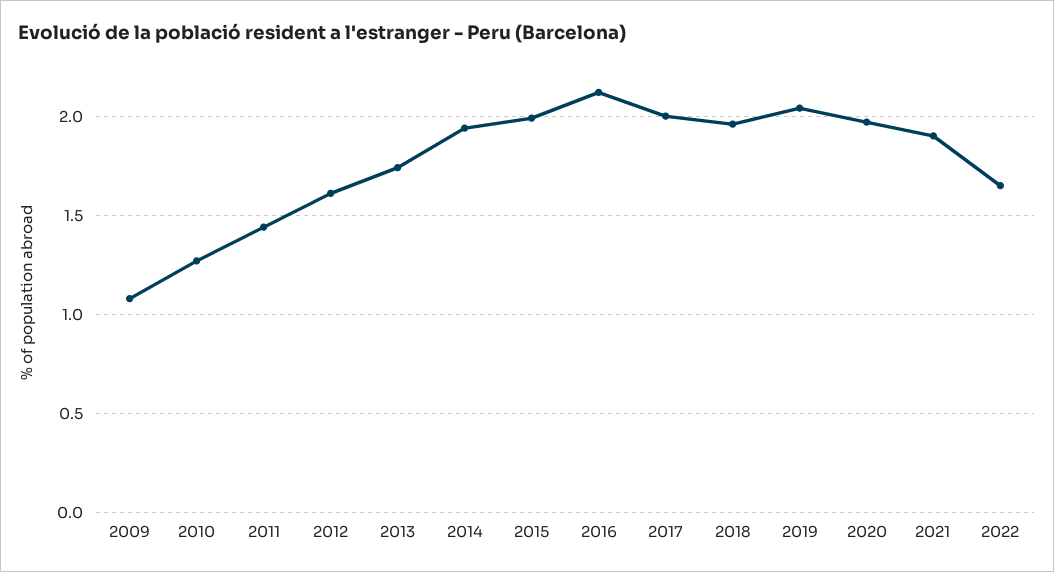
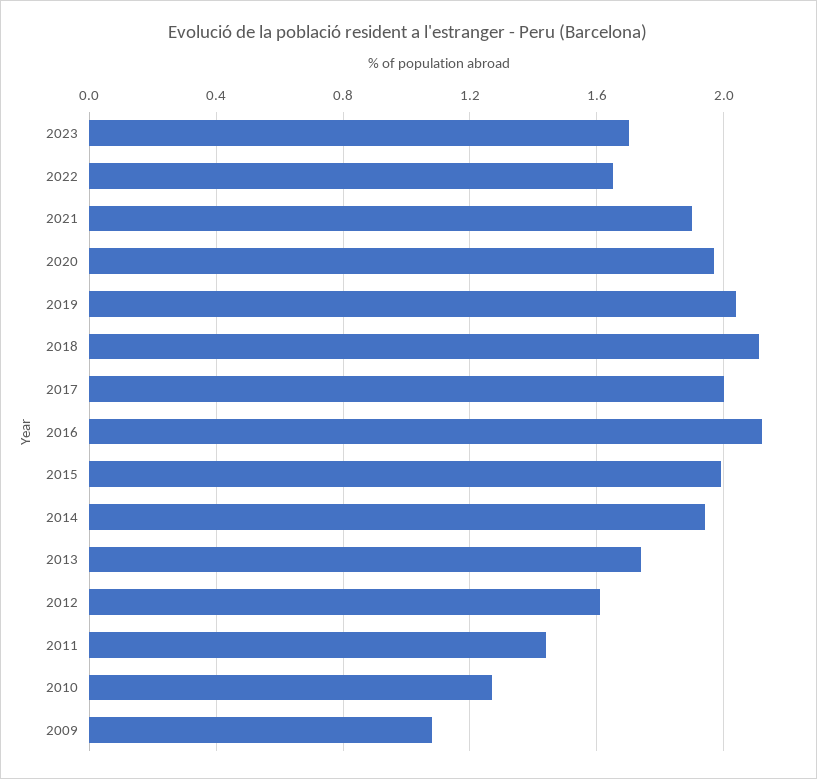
2018: 1.95 -> 2.1
2023: none -> 1.7

